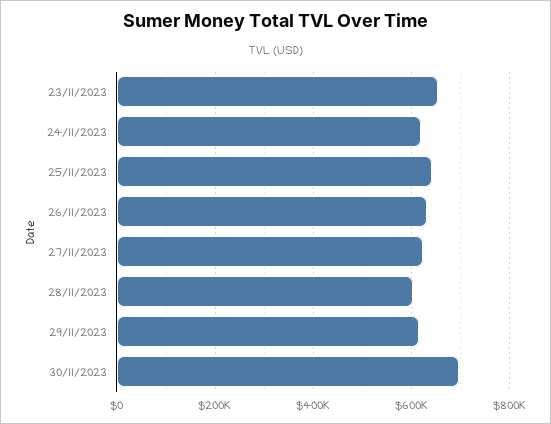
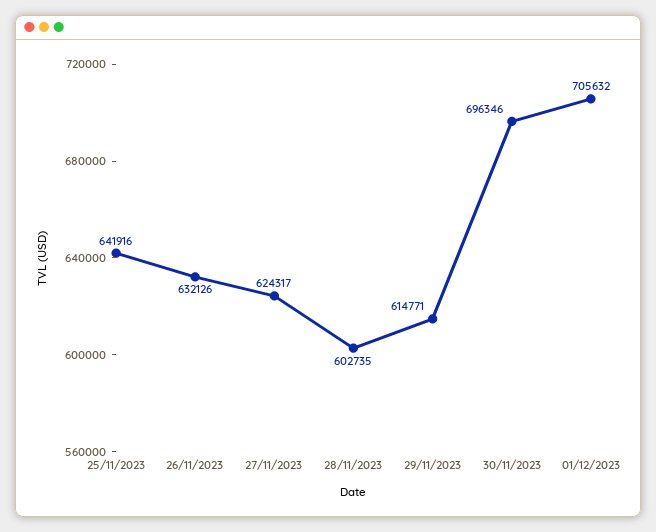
23/11/2023: 660000 -> none
24/11/2023: 620000 -> none
01/12/2023: none -> 705632

